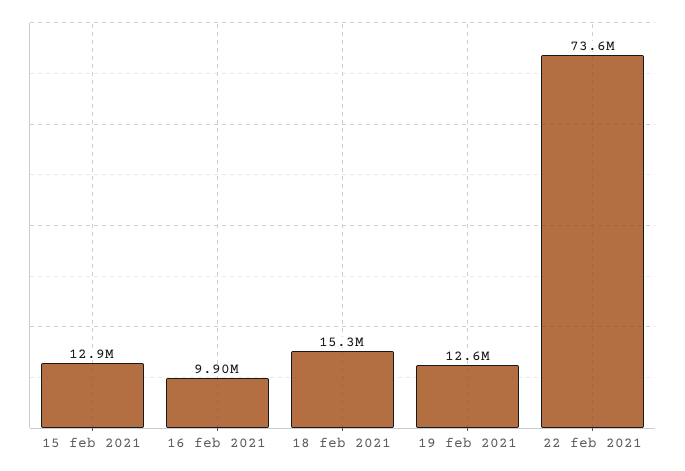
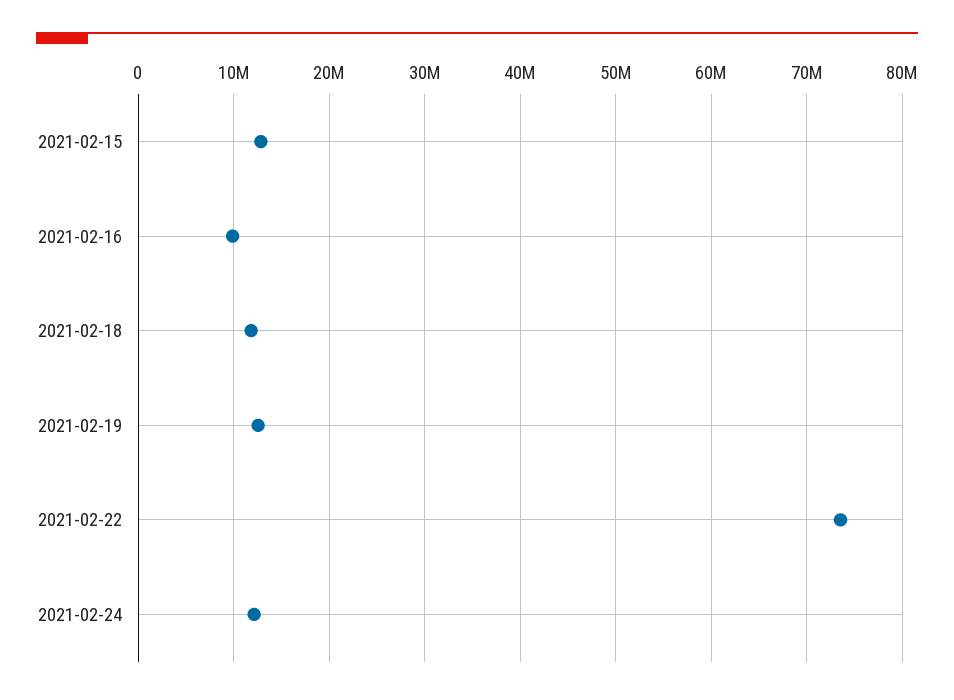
18 feb 2021: 15300000 -> 12000000
2021-02-24: none -> 12000000

